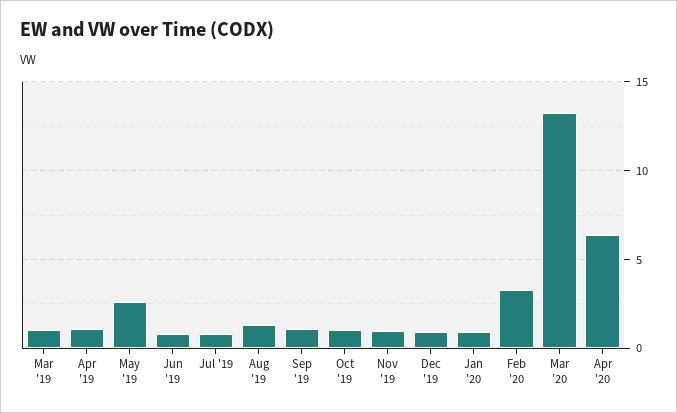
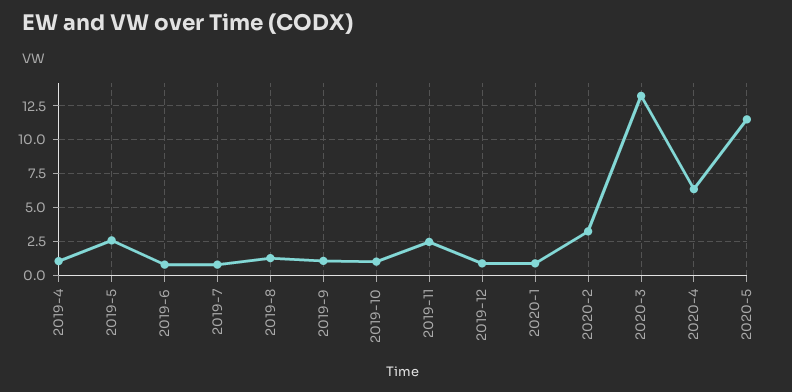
Mar '19: 1 -> none
Nov '19: 1 -> 2.5
2020-5: none -> 11.5

